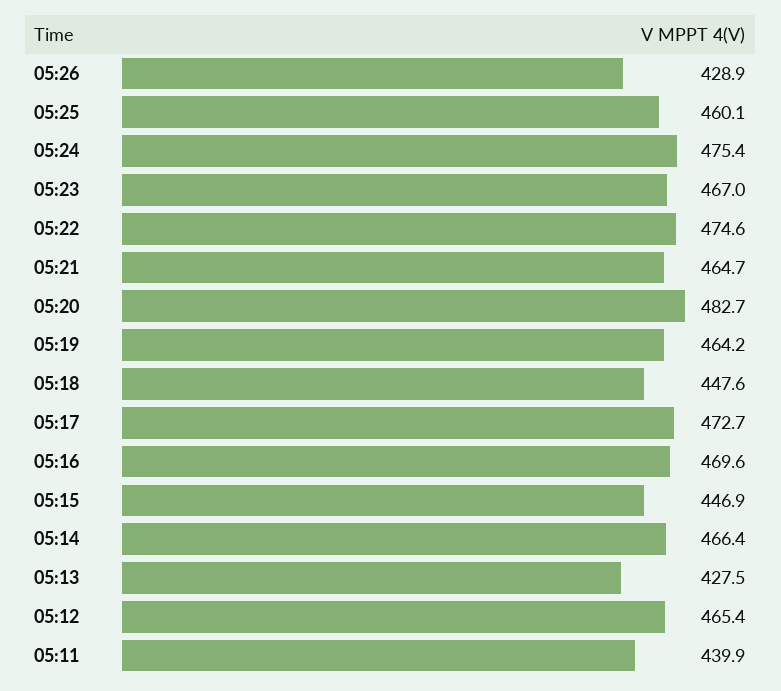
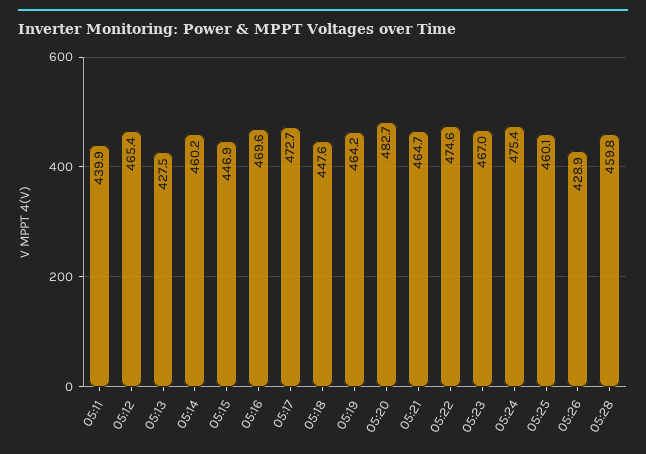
05:14: 466.4 -> 460.2
05:28: none -> 459.8

